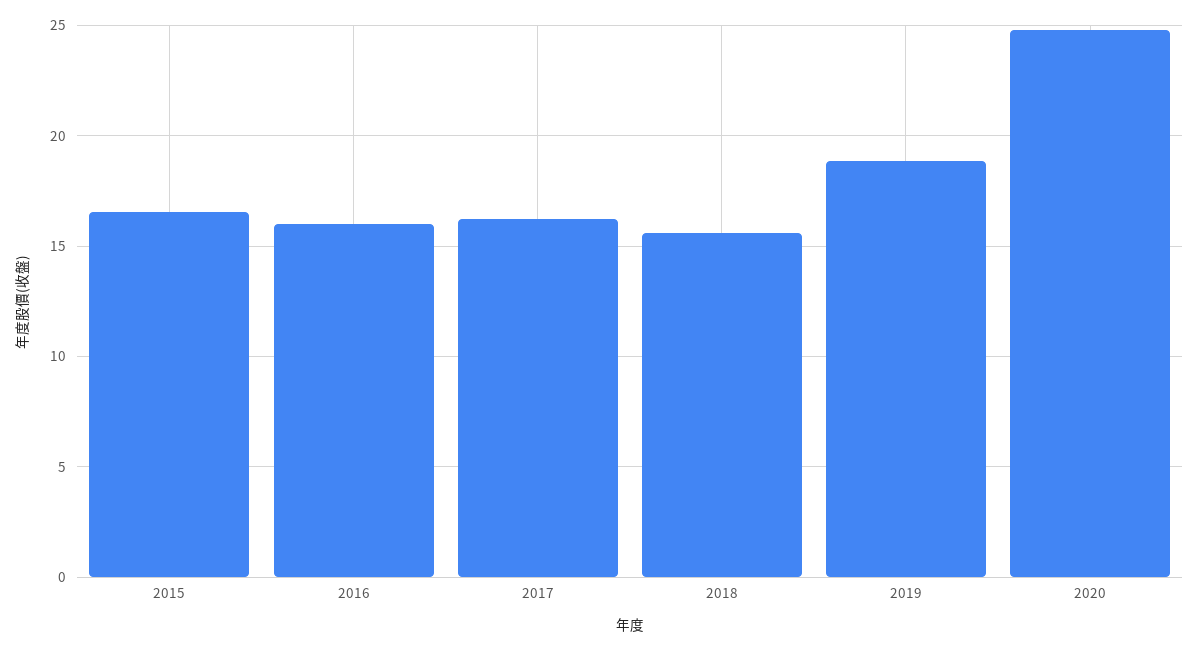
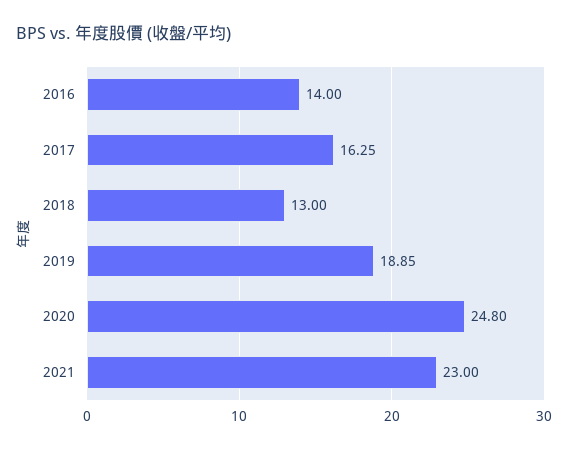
2015: 16.5 -> none
2016: 16 -> 14
2018: 15.5 -> 13
2021: none -> 23

